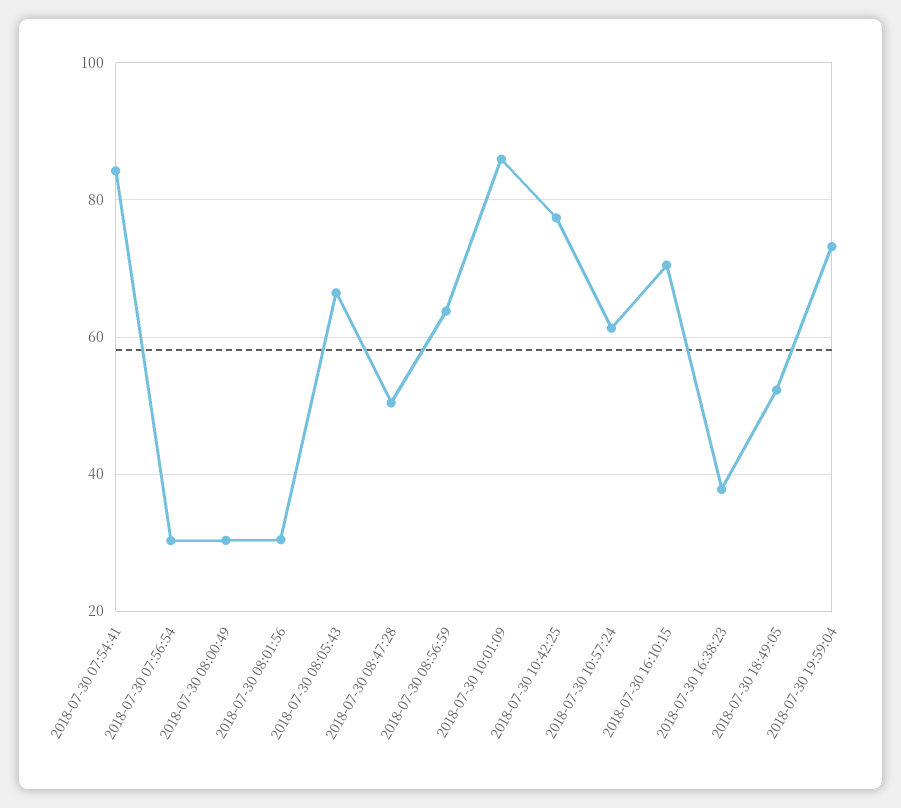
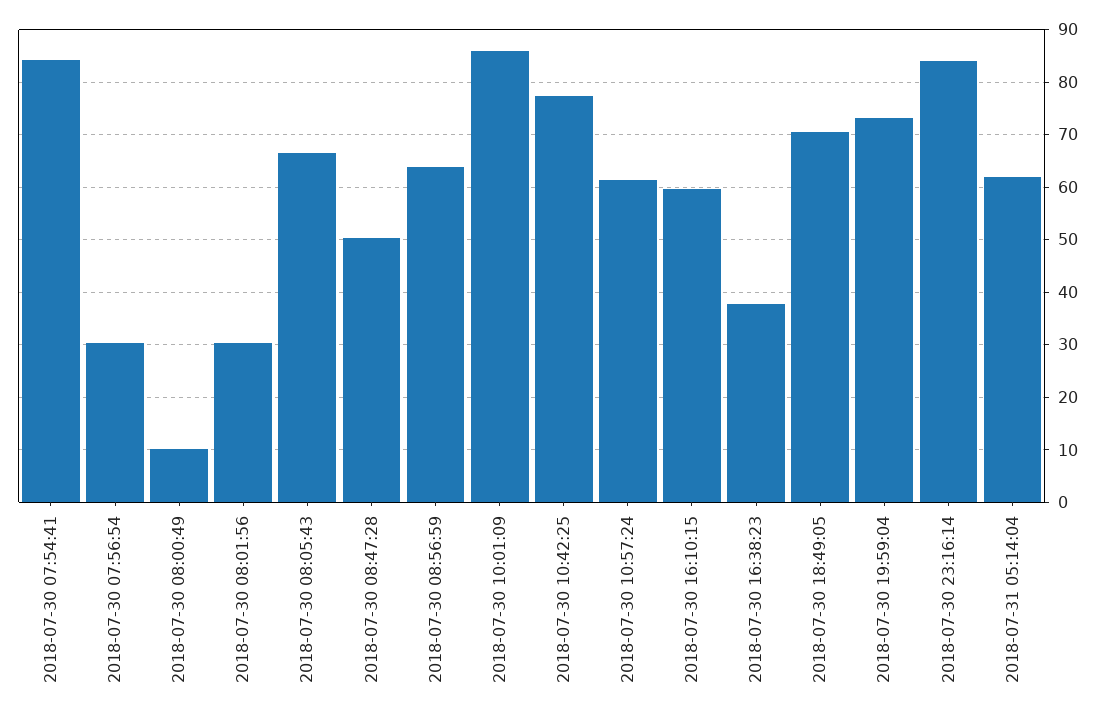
2018-07-30 08:00:49: 30 -> 10
2018-07-30 16:10:15: 70 -> 60
2018-07-30 18:49:05: 52 -> 70
2018-07-30 23:16:14: none -> 84
2018-07-31 05:14:04: none -> 62

